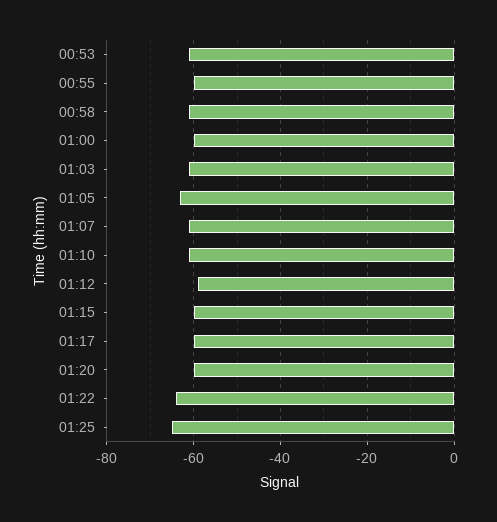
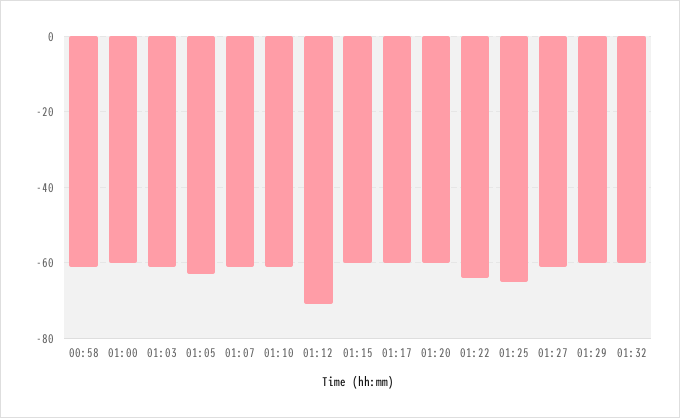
00:53: -60 -> none
00:55: -60 -> none
01:12: -60 -> -70
01:27: none -> -60
01:29: none -> -60
01:32: none -> -60

